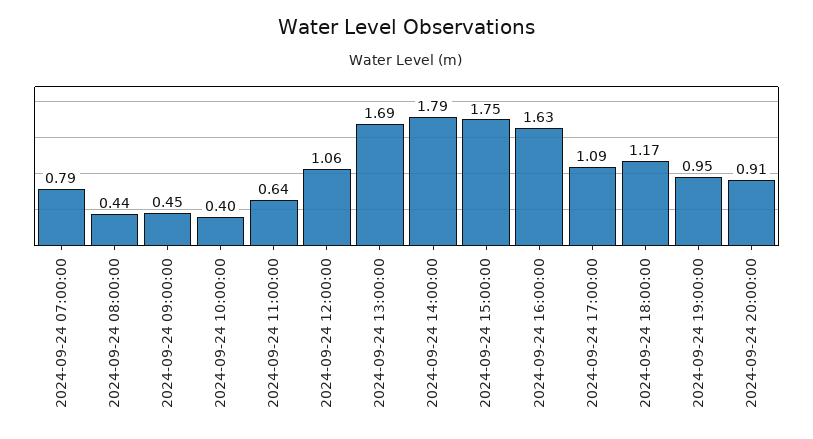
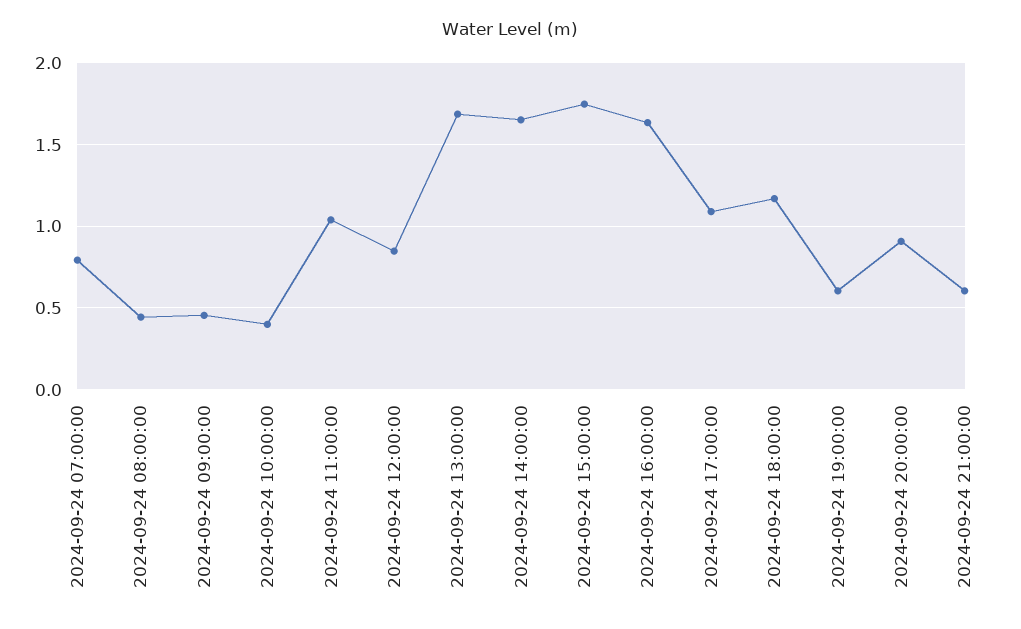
2024-09-24 11:00:00: 0.64 -> 1.05
2024-09-24 12:00:00: 1.06 -> 0.85
2024-09-24 14:00:00: 1.79 -> 1.65
2024-09-24 19:00:00: 0.95 -> 0.6
2024-09-24 21:00:00: none -> 0.6

